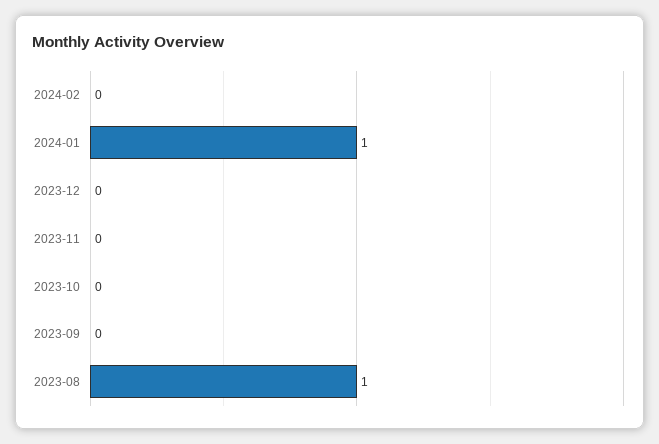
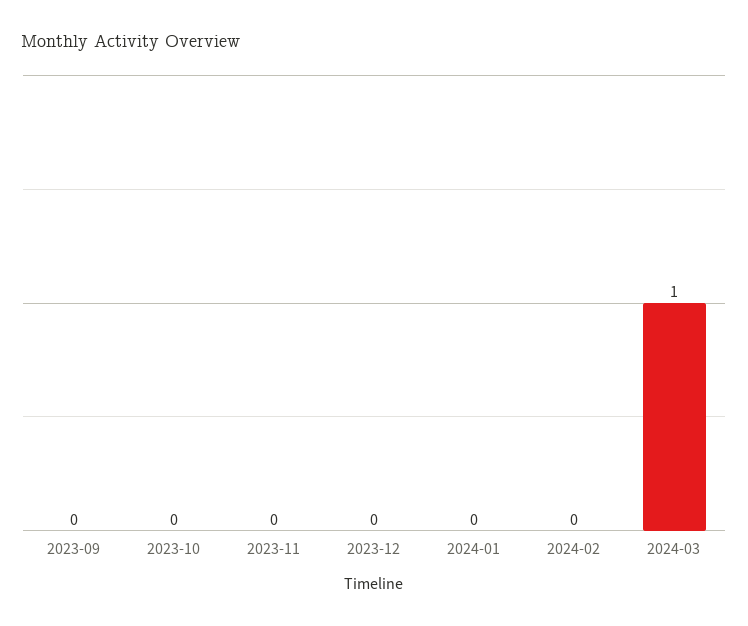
2024-01: 1 -> 0
2023-08: 1 -> none
2024-03: none -> 1

